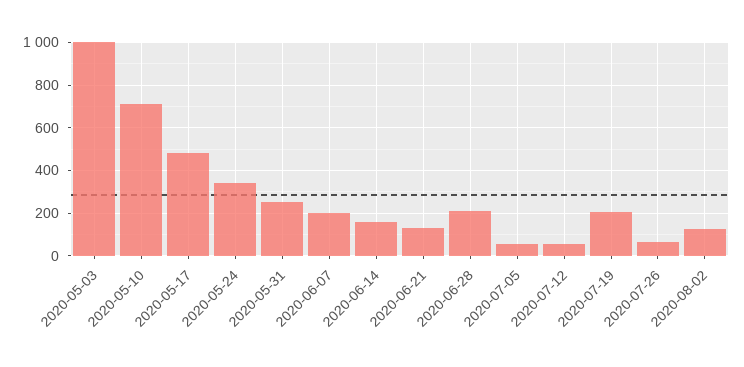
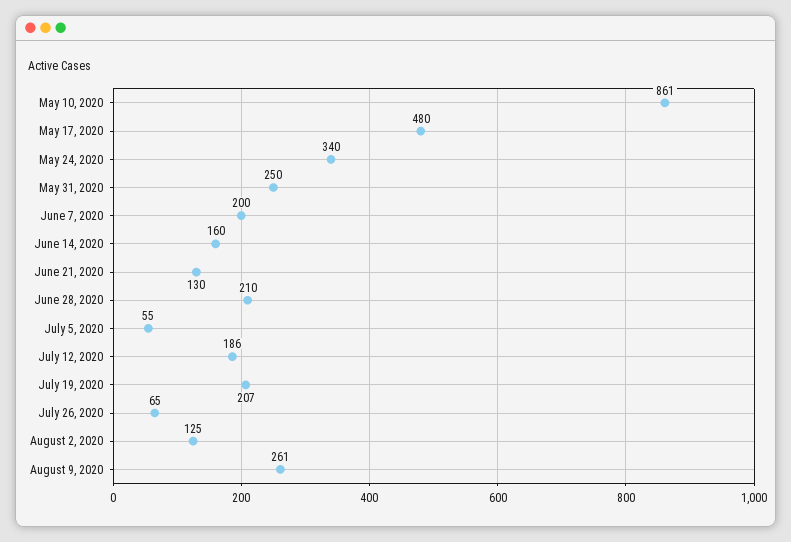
2020-05-03: 1000 -> none
2020-05-10: 700 -> 861
2020-07-12: 50 -> 186
August 9, 2020: none -> 261

